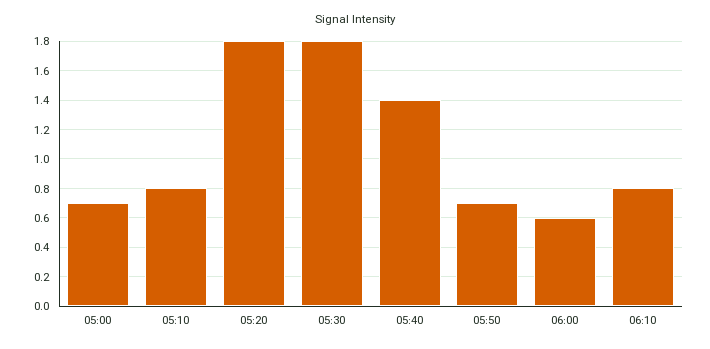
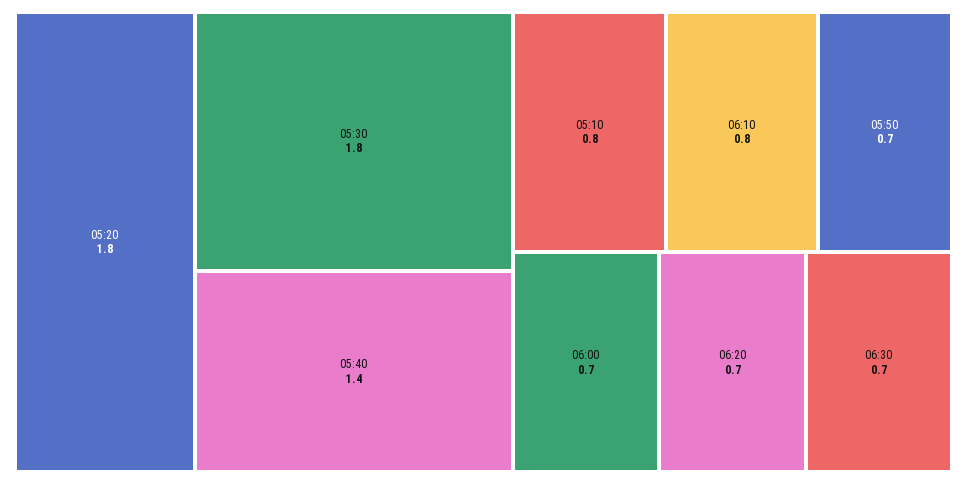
05:00: 0.7 -> none
06:00: 0.6 -> 0.7
06:20: none -> 0.7
06:30: none -> 0.7

